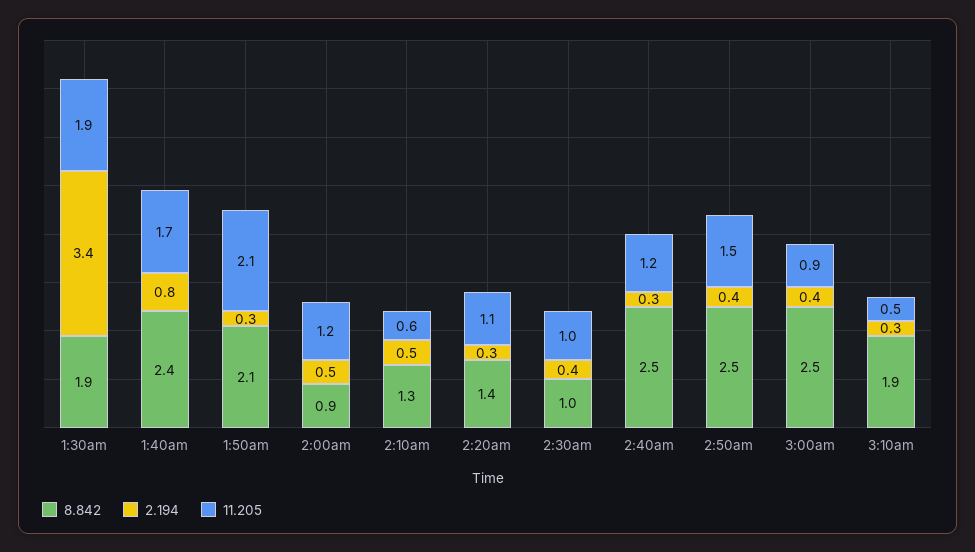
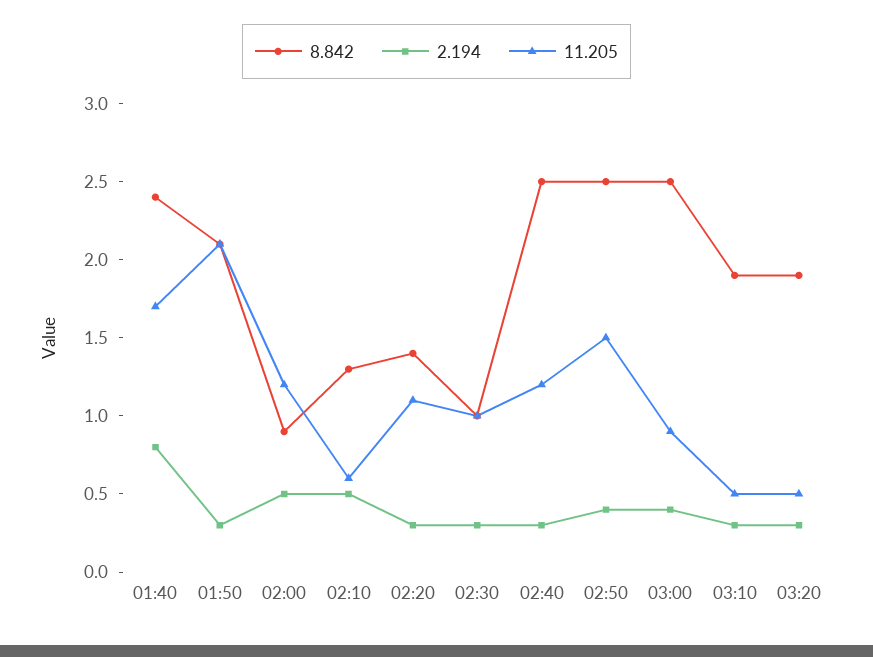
8.842, 1:30am: 1.9 -> none
2.194, 1:30am: 3.4 -> none
11.205, 1:30am: 1.9 -> none
2.194, 2:30am: 0.4 -> 0.3
8.842, 03:20: none -> 1.9
2.194, 03:20: none -> 0.3
11.205, 03:20: none -> 0.5

